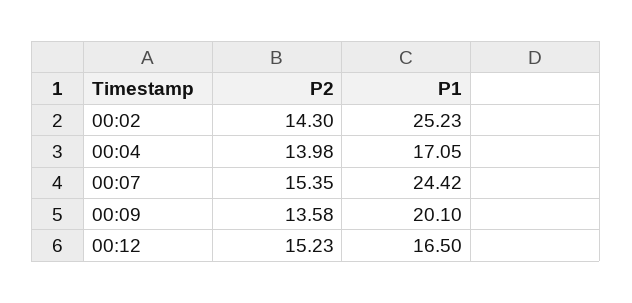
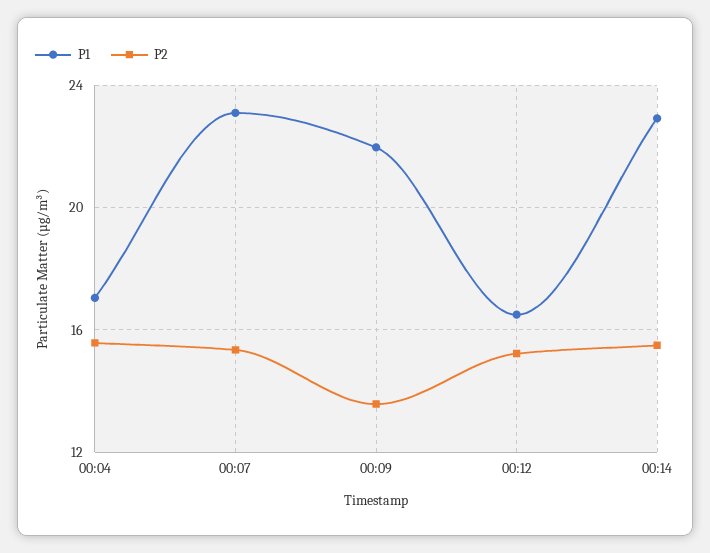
P2, 00:02: 14.3 -> none
P1, 00:02: 25.23 -> none
P2, 00:04: 13.98 -> 15.5
P1, 00:07: 24.42 -> 23
P1, 00:09: 20.1 -> 22
P1, 00:14: none -> 23
P2, 00:14: none -> 15.5

